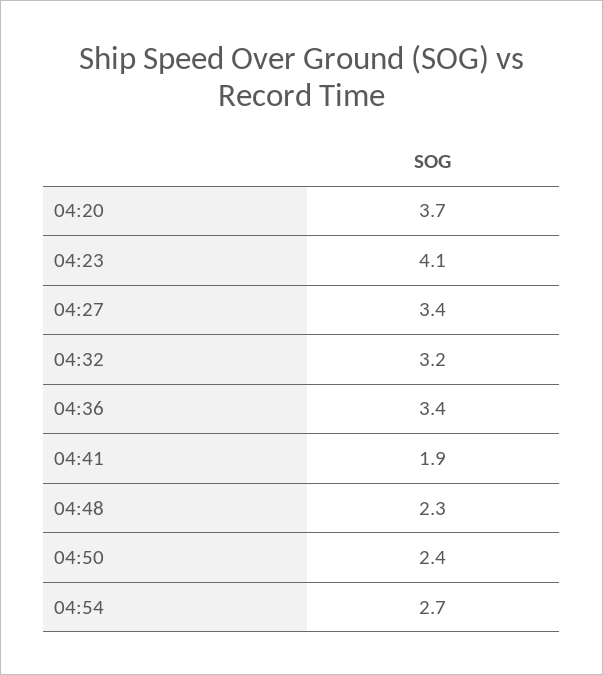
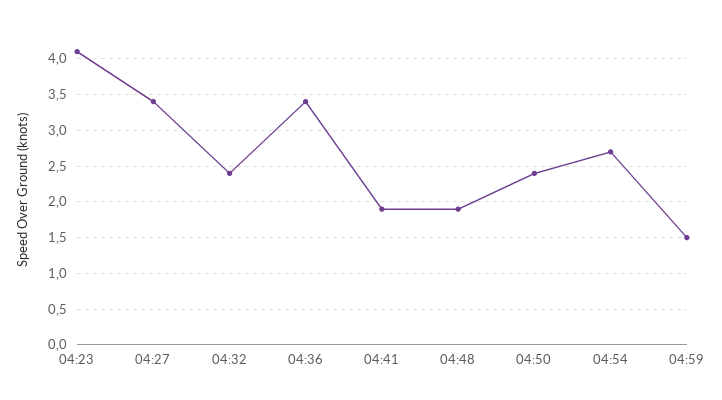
04:20: 3.7 -> none
04:32: 3.2 -> 2.4
04:48: 2.3 -> 1.9
04:59: none -> 1.5

